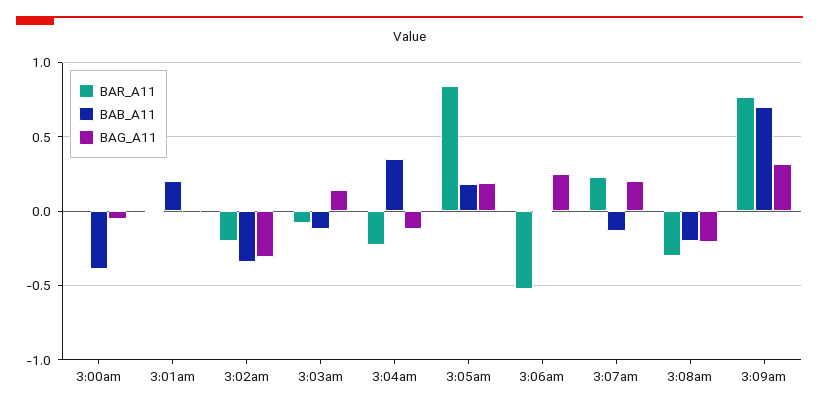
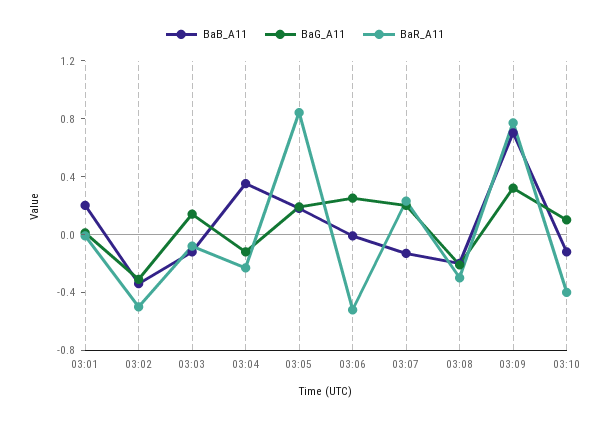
BAR_A11, 3:00am: 0 -> none
BAB_A11, 3:00am: -0.4 -> none
BAG_A11, 3:00am: -0.05 -> none
BAR_A11, 3:02am: -0.2 -> -0.5
BAB_A11, 03:10: none -> -0.1
BAG_A11, 03:10: none -> 0.1
BAR_A11, 03:10: none -> -0.4

